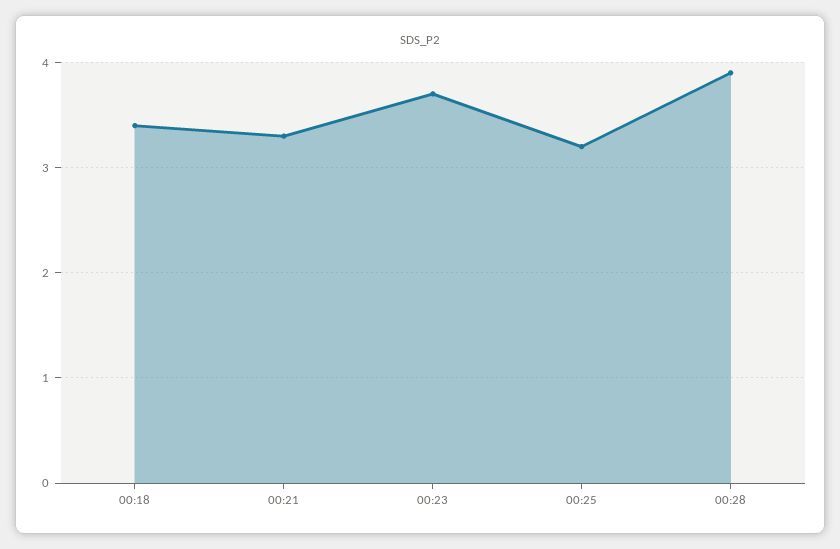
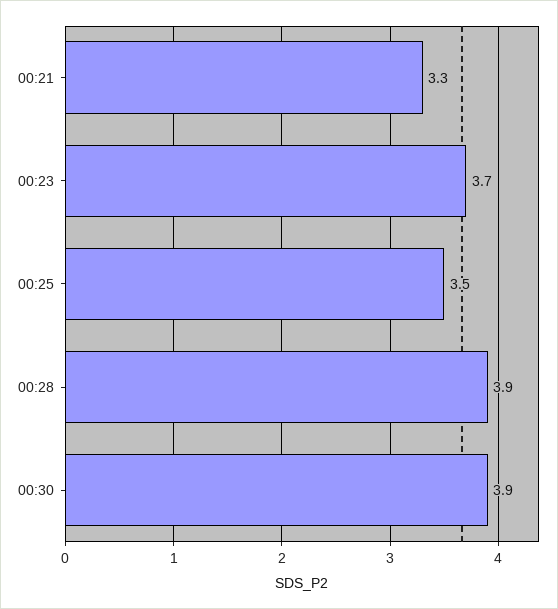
00:18: 3.4 -> none
00:25: 3.2 -> 3.5
00:30: none -> 3.9

